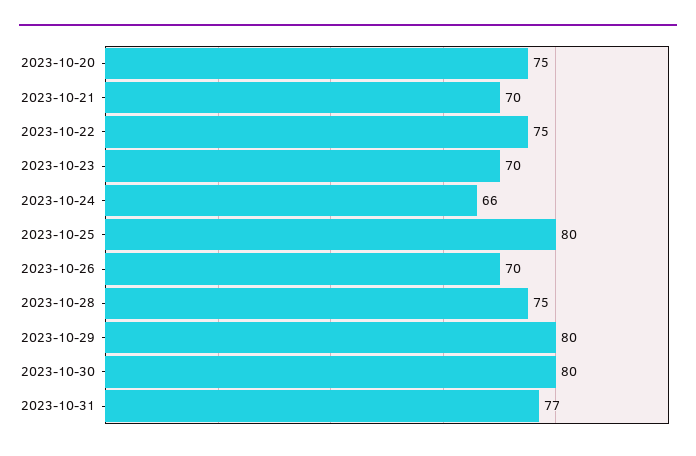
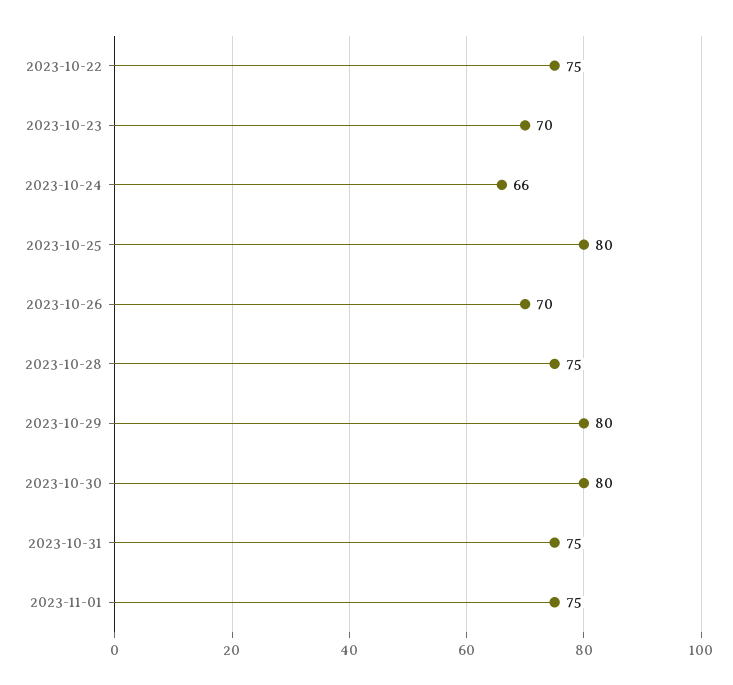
2023-10-20: 75 -> none
2023-10-21: 70 -> none
2023-10-31: 77 -> 75
2023-11-01: none -> 75

